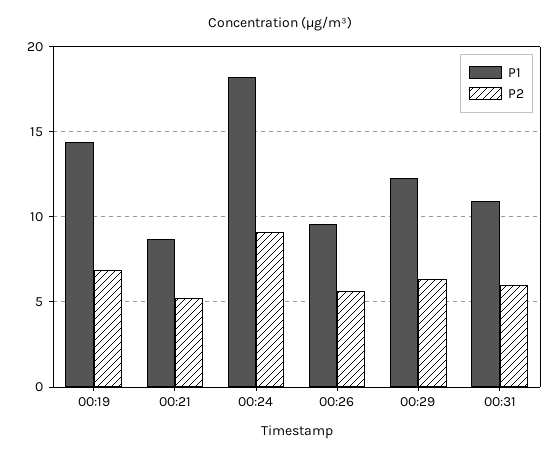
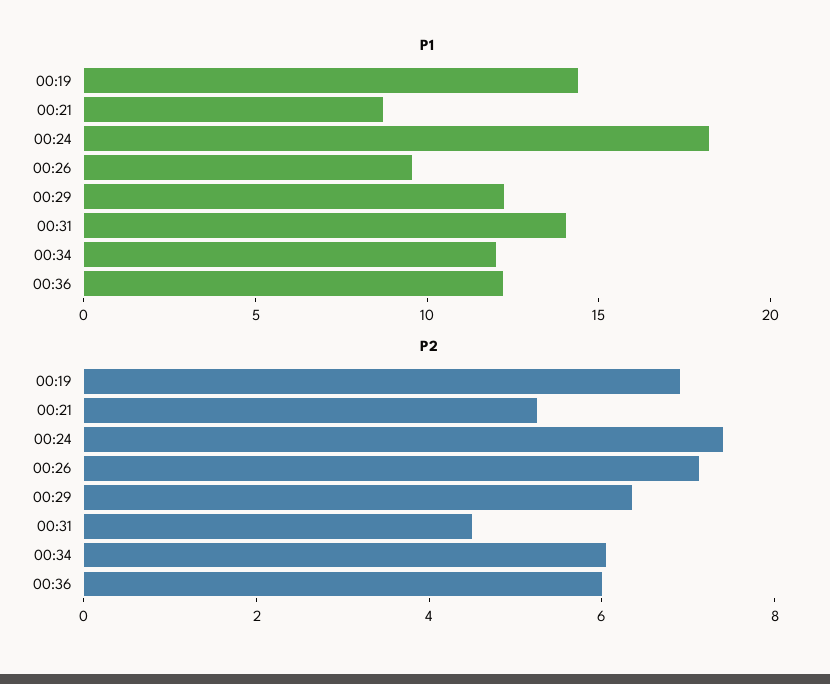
P2, 00:24: 9 -> 7.5
P2, 00:26: 5.5 -> 7
P1, 00:31: 11 -> 14
P2, 00:31: 6 -> 4.5
P1, 00:34: none -> 12
P1, 00:36: none -> 12
P2, 00:34: none -> 6
P2, 00:36: none -> 6

